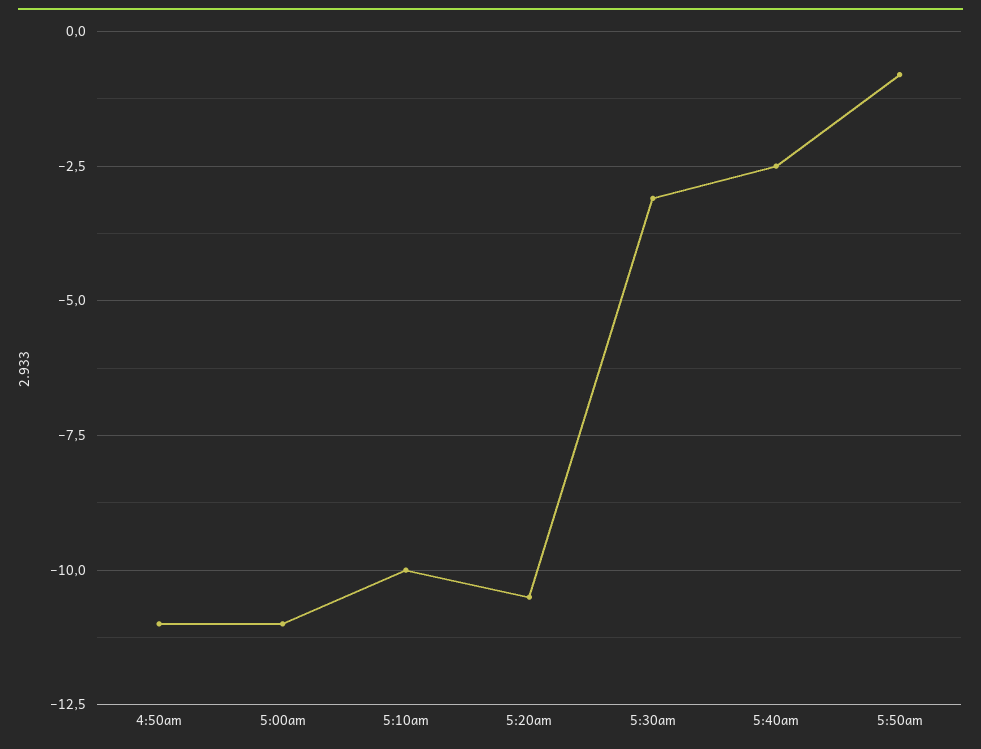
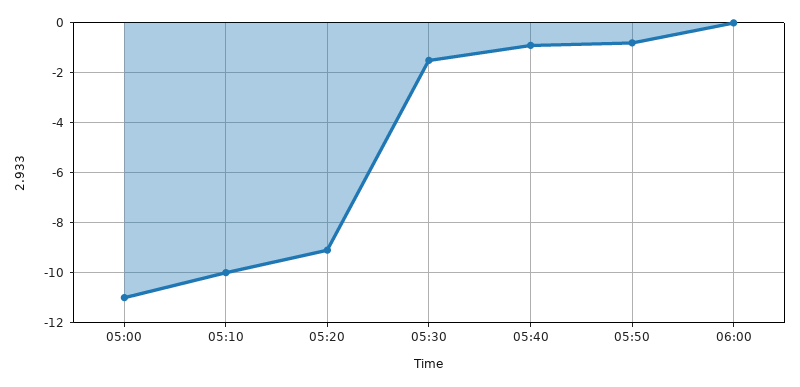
4:50am: -11 -> none
5:20am: -10.5 -> -9
5:30am: -3 -> -1.5
5:40am: -2.5 -> -1
06:00: none -> 0

